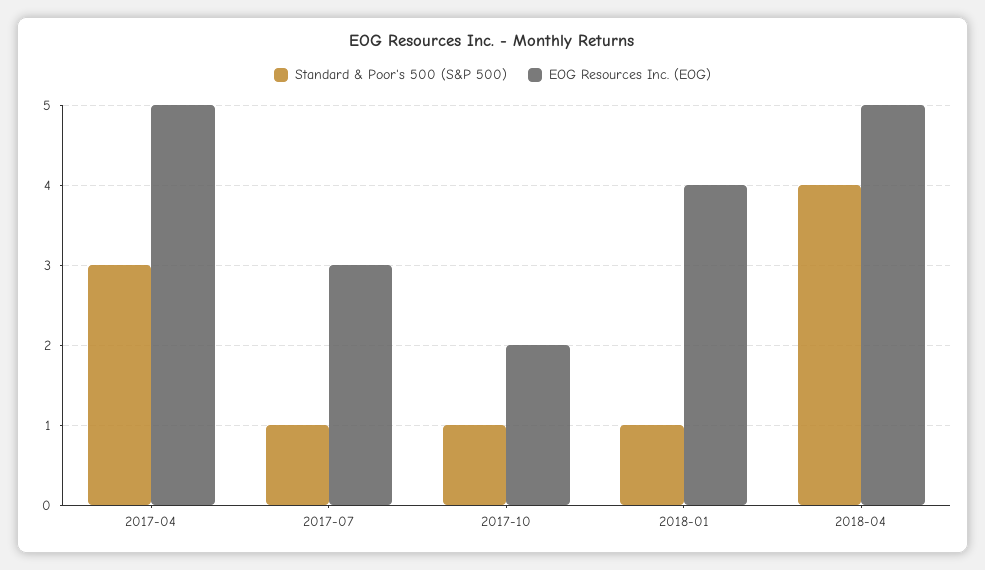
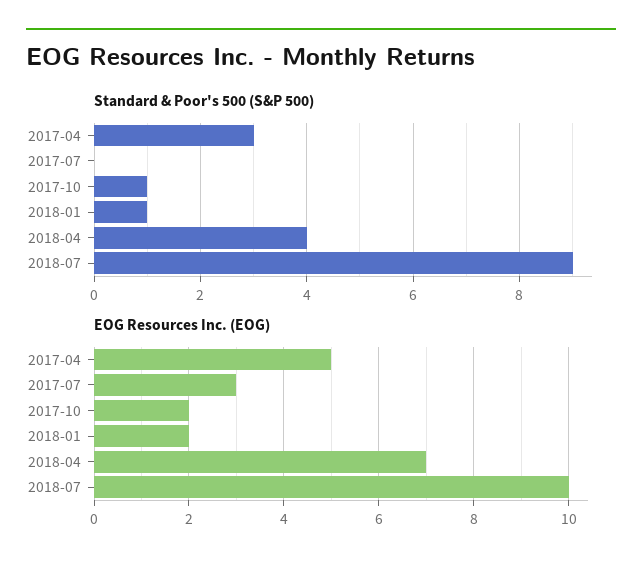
Standard & Poor's 500 (S&P 500), 2017-07: 1 -> 0
EOG Resources Inc. (EOG), 2018-01: 4 -> 2
EOG Resources Inc. (EOG), 2018-04: 5 -> 7
Standard & Poor's 500 (S&P 500), 2018-07: none -> 9
EOG Resources Inc. (EOG), 2018-07: none -> 10

